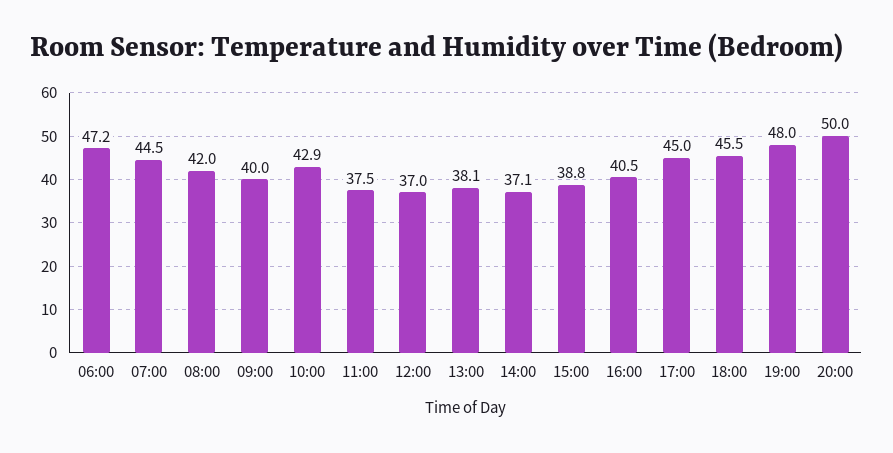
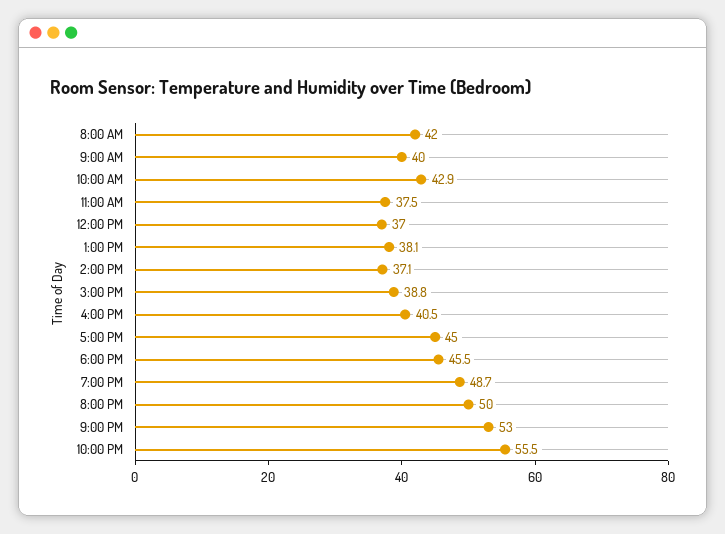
06:00: 47.2 -> none
07:00: 44.5 -> none
19:00: 48 -> 48.7
9:00 PM: none -> 53
10:00 PM: none -> 55.5

